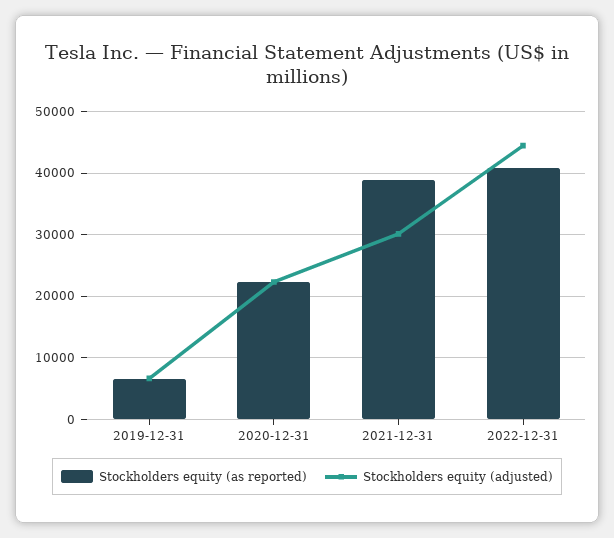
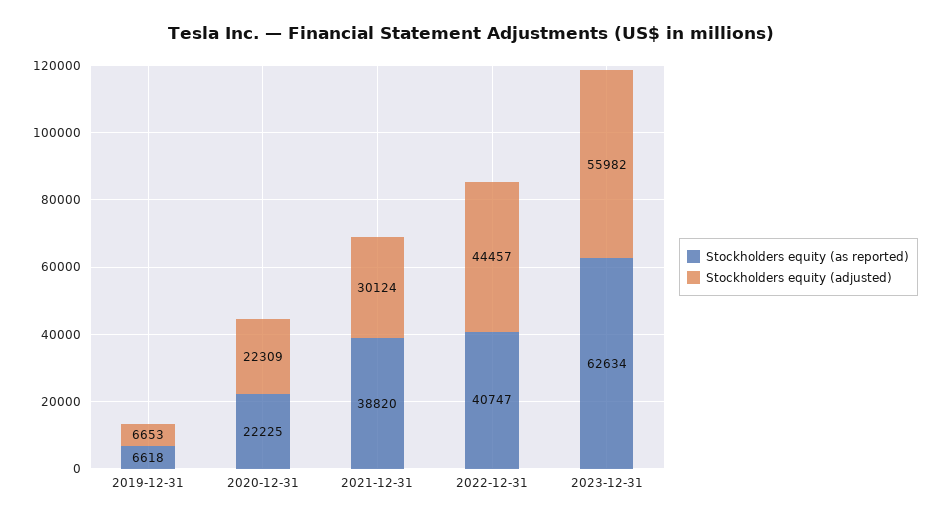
Stockholders equity (as reported), 2023-12-31: none -> 62634
Stockholders equity (adjusted), 2023-12-31: none -> 55982

